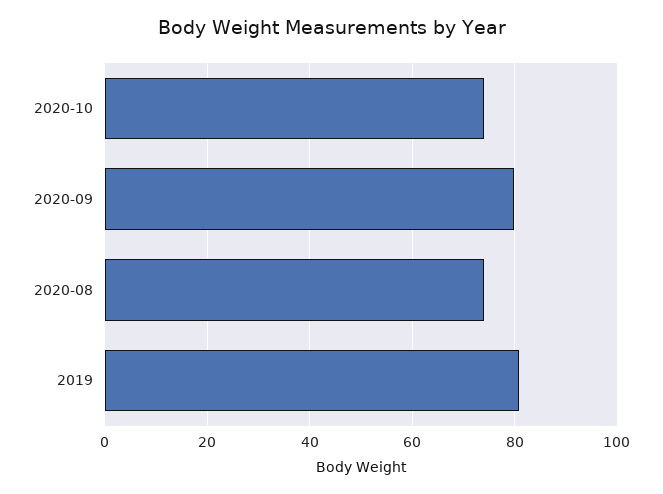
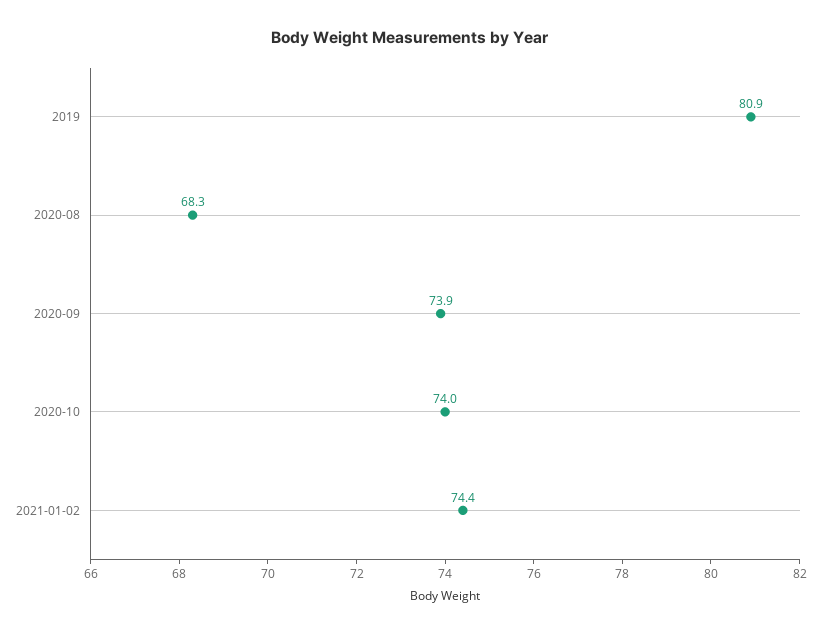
2020-09: 80 -> 73.9
2020-08: 74 -> 68.3
2021-01-02: none -> 74.4

